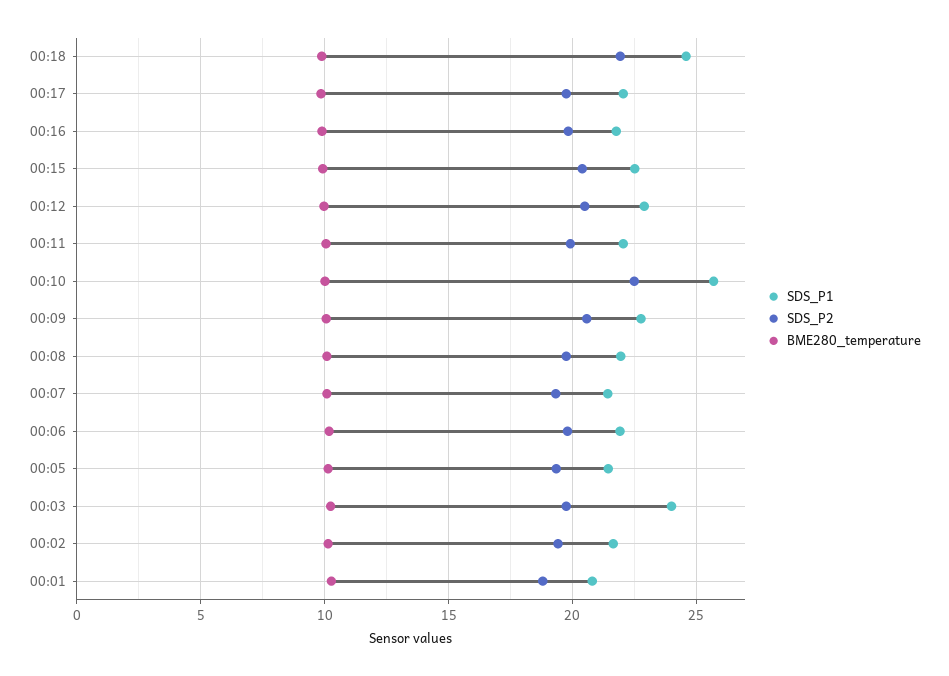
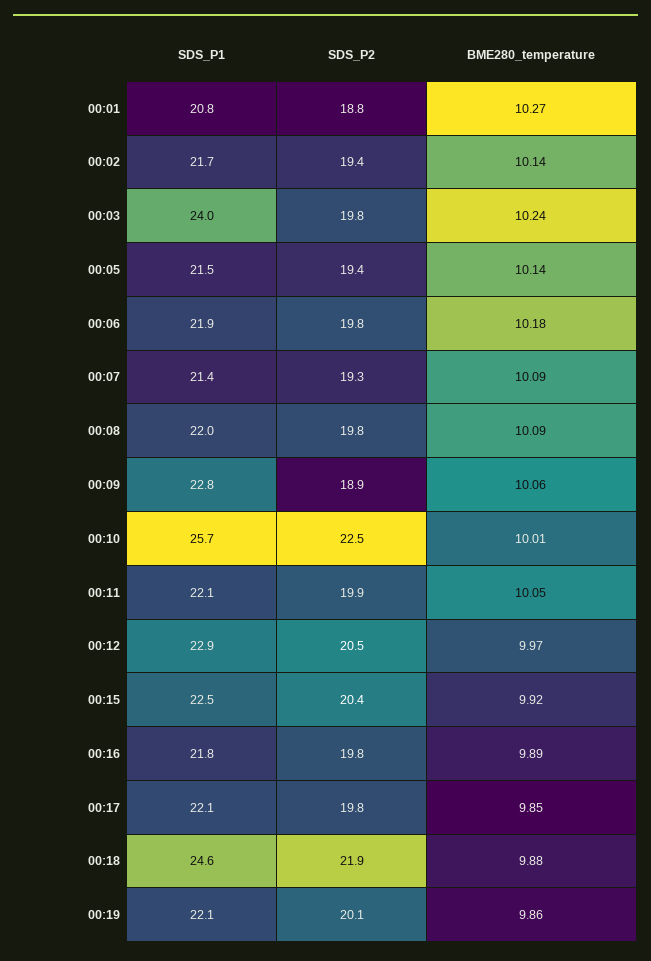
SDS_P2, 00:09: 20.5 -> 18.9
SDS_P1, 00:19: none -> 22.1
SDS_P2, 00:19: none -> 20.1
BME280_temperature, 00:19: none -> 9.86

